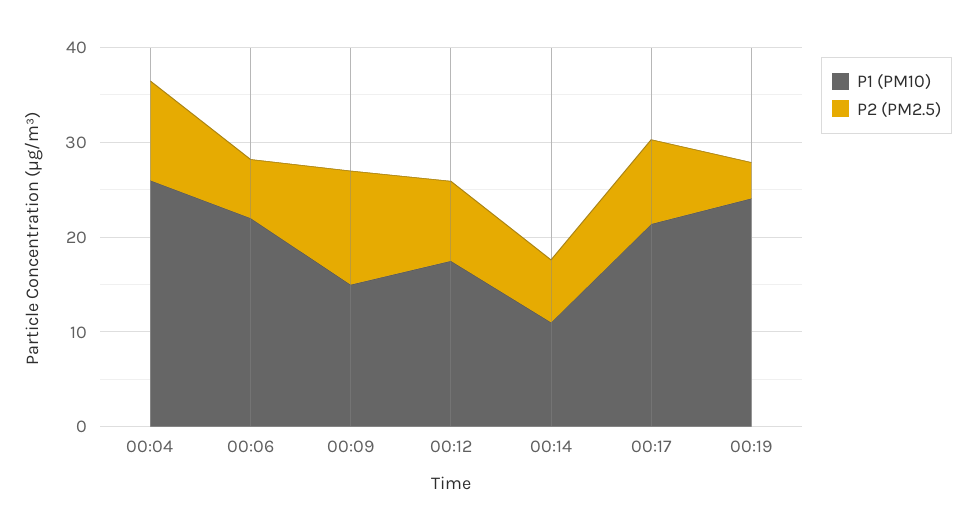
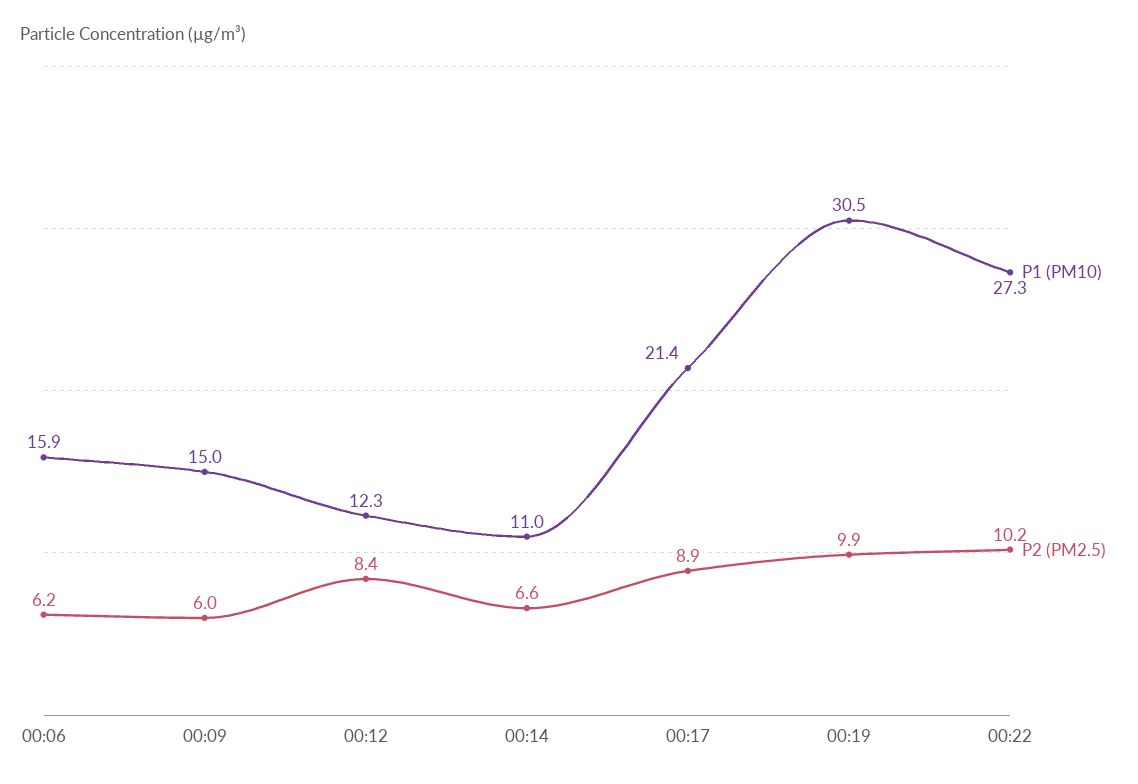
P1 (PM10), 00:04: 26 -> none
P2 (PM2.5), 00:04: 10 -> none
P1 (PM10), 00:06: 22 -> 15.9
P2 (PM2.5), 00:09: 12 -> 6
P1 (PM10), 00:12: 18 -> 12.3
P1 (PM10), 00:19: 24 -> 30.5
P2 (PM2.5), 00:19: 4 -> 9.9
P1 (PM10), 00:22: none -> 27.3
P2 (PM2.5), 00:22: none -> 10.2

